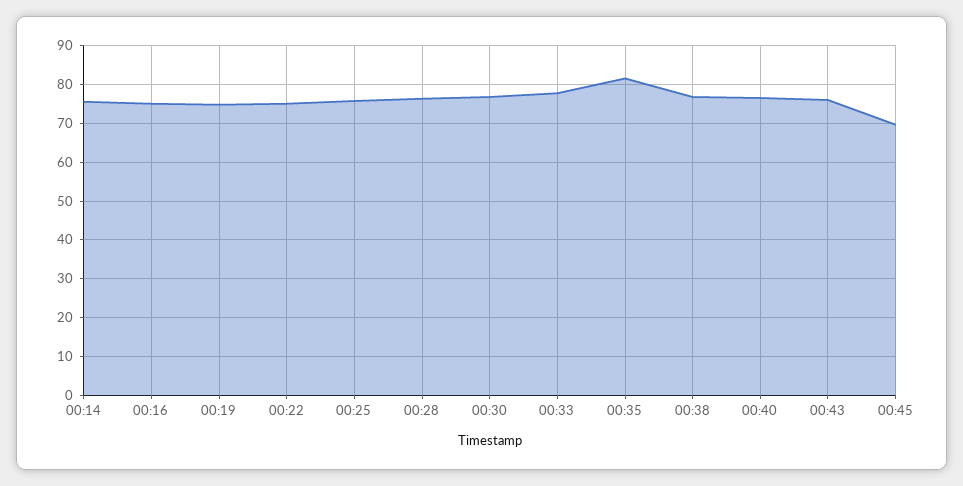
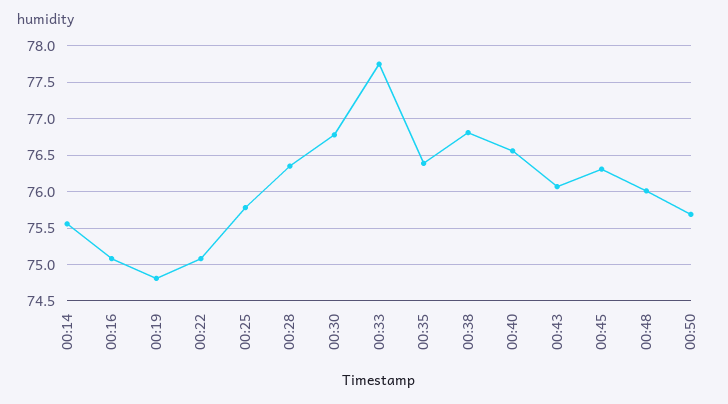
00:35: 82 -> 76.4
00:45: 70 -> 76.3
00:48: none -> 76
00:50: none -> 75.7

